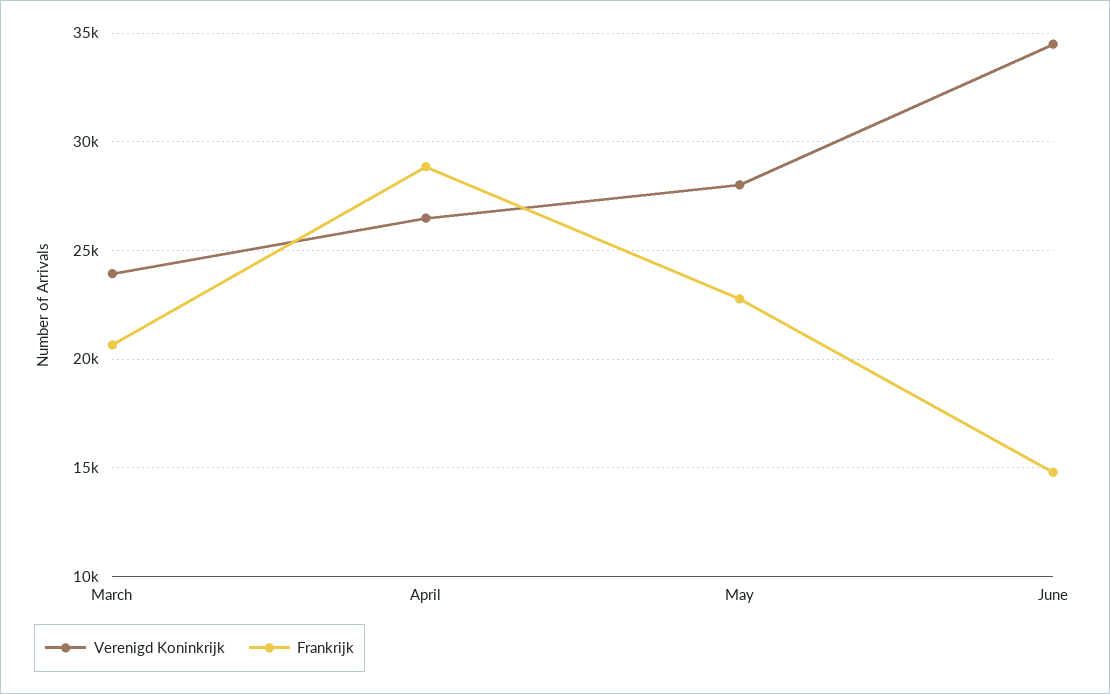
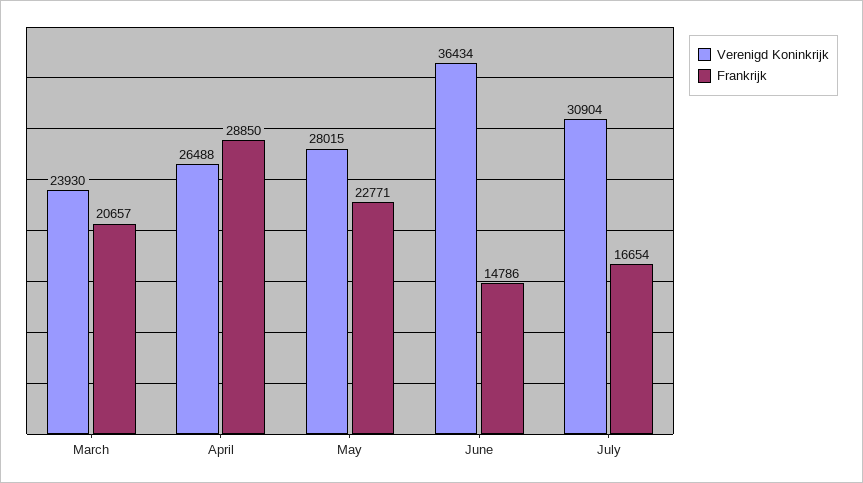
Verenigd Koninkrijk, June: 34500 -> 36434
Verenigd Koninkrijk, July: none -> 30904
Frankrijk, July: none -> 16654

